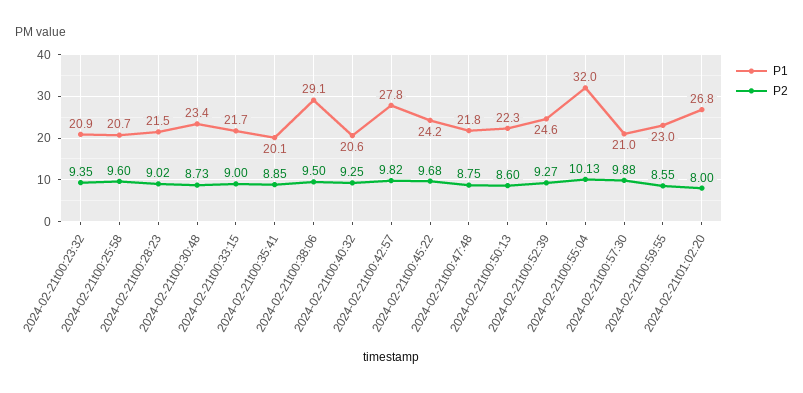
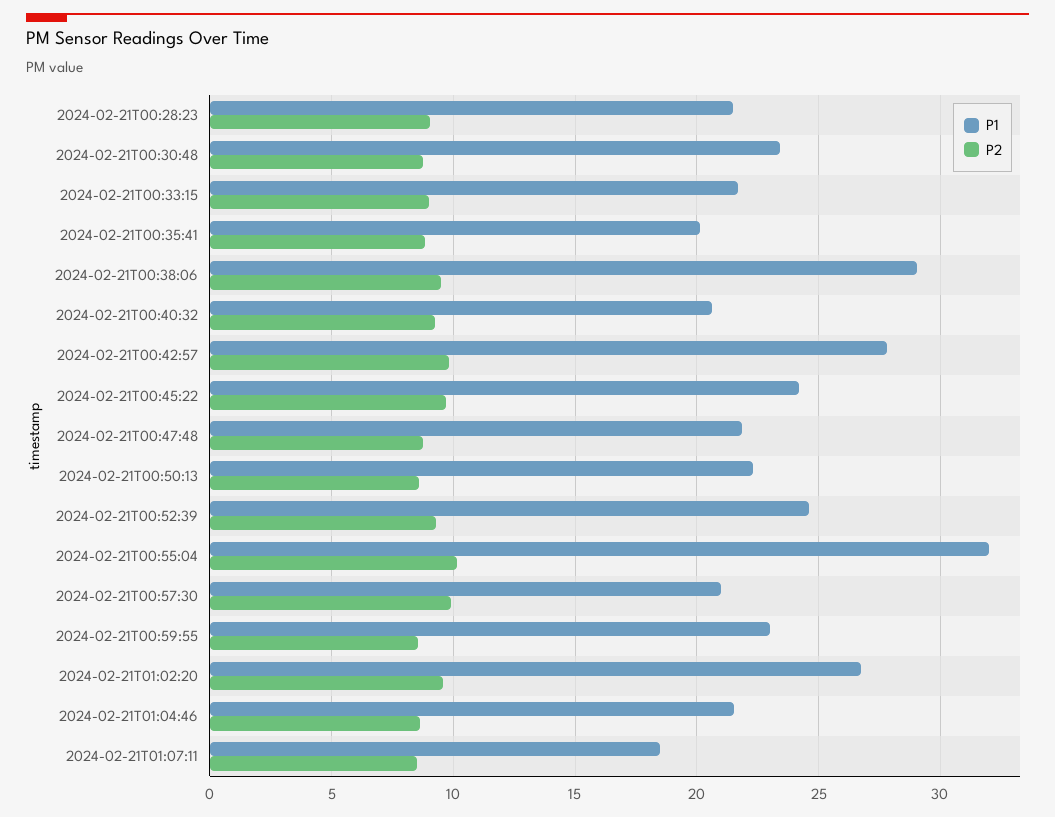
P1, 2024-02-21t00:23:32: 20.9 -> none
P2, 2024-02-21t00:23:32: 9.35 -> none
P1, 2024-02-21t00:25:58: 20.7 -> none
P2, 2024-02-21t00:25:58: 9.6 -> none
P2, 2024-02-21t01:02:20: 8 -> 9.5
P1, 2024-02-21T01:04:46: none -> 21.5
P2, 2024-02-21T01:04:46: none -> 8.5
P1, 2024-02-21T01:07:11: none -> 18.5
P2, 2024-02-21T01:07:11: none -> 8.5

